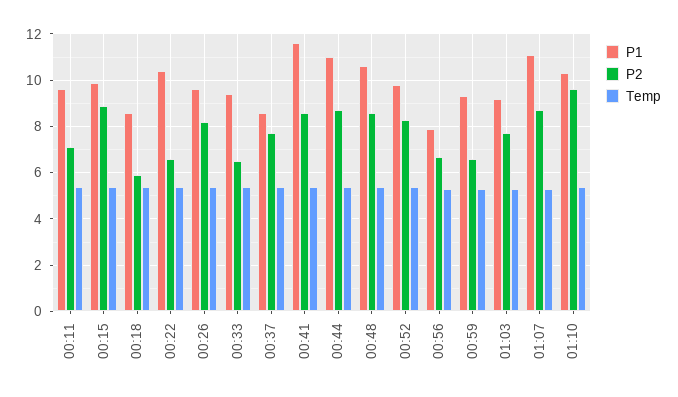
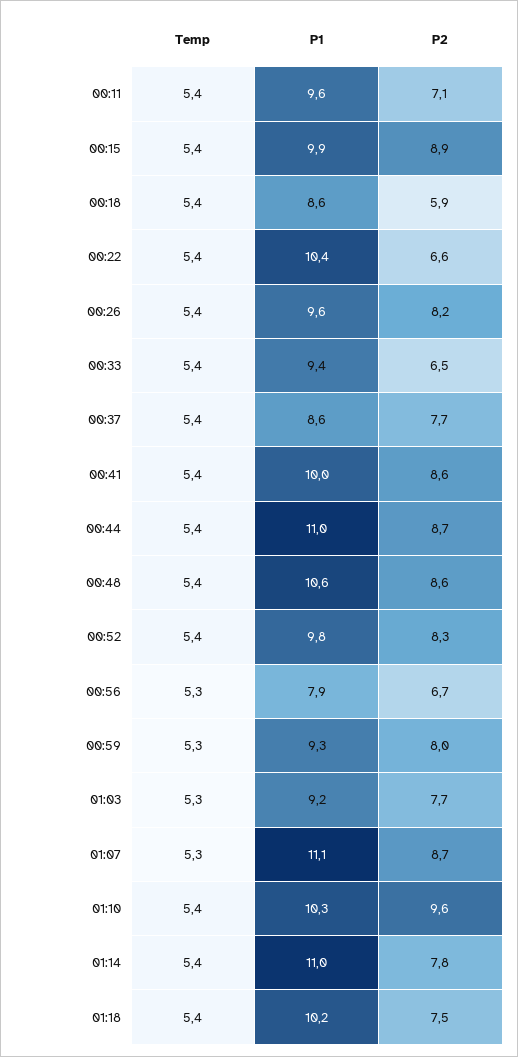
P1, 00:41: 11.5 -> 10
P2, 00:59: 6.5 -> 8
Temp, 01:14: none -> 5.4
P1, 01:14: none -> 11
P2, 01:14: none -> 7.8
Temp, 01:18: none -> 5.4
P1, 01:18: none -> 10.2
P2, 01:18: none -> 7.5

